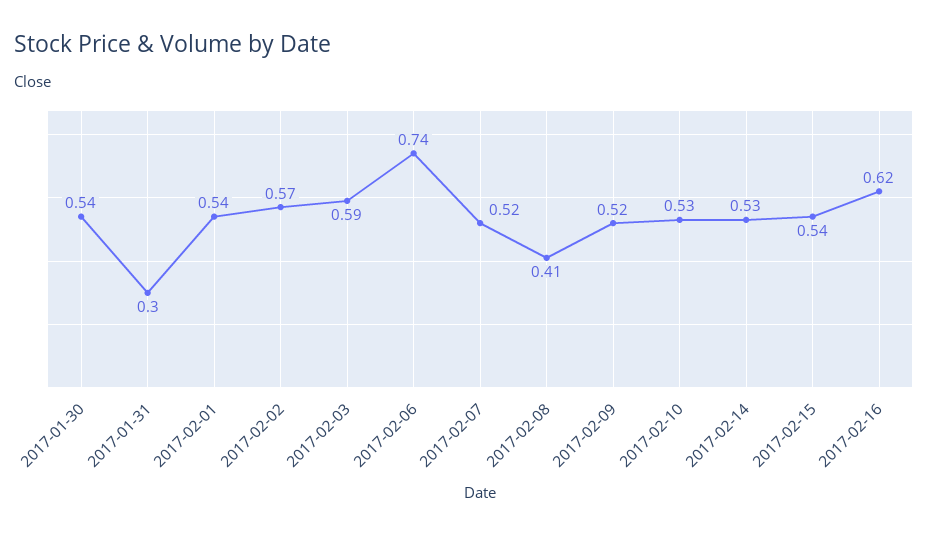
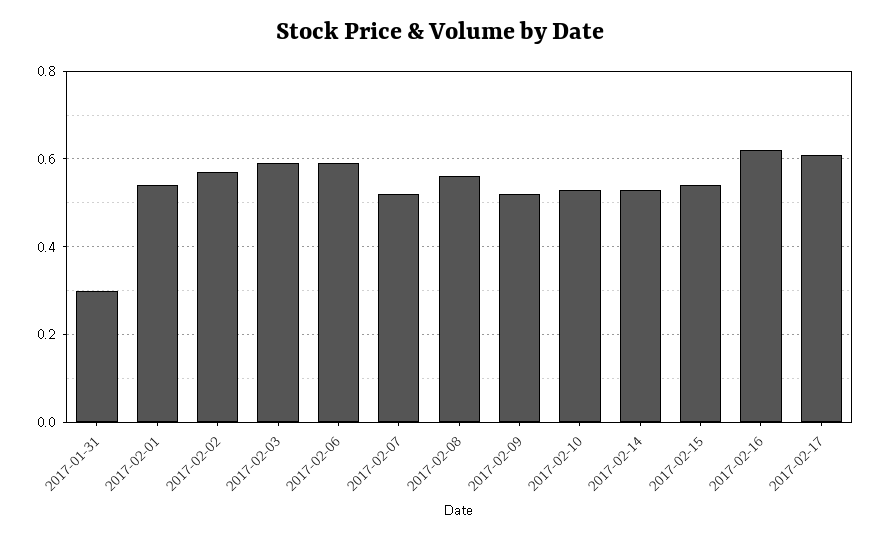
2017-01-30: 0.54 -> none
2017-02-06: 0.74 -> 0.6
2017-02-08: 0.41 -> 0.55
2017-02-17: none -> 0.6

